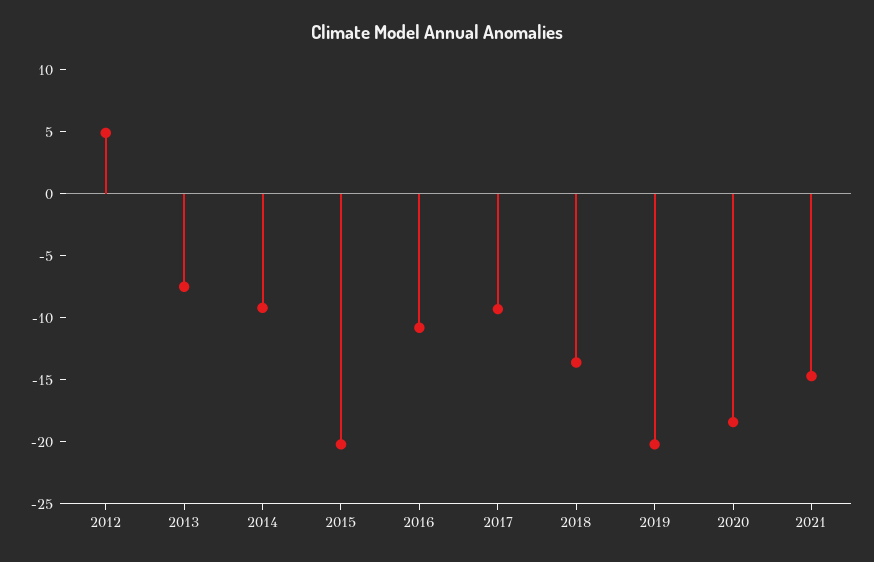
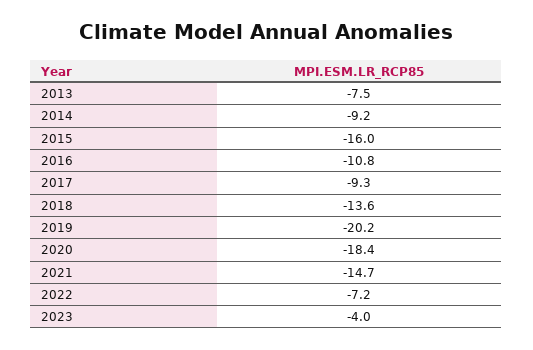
2012: 5 -> none
2015: -20 -> -16
2022: none -> -7.2
2023: none -> -4

